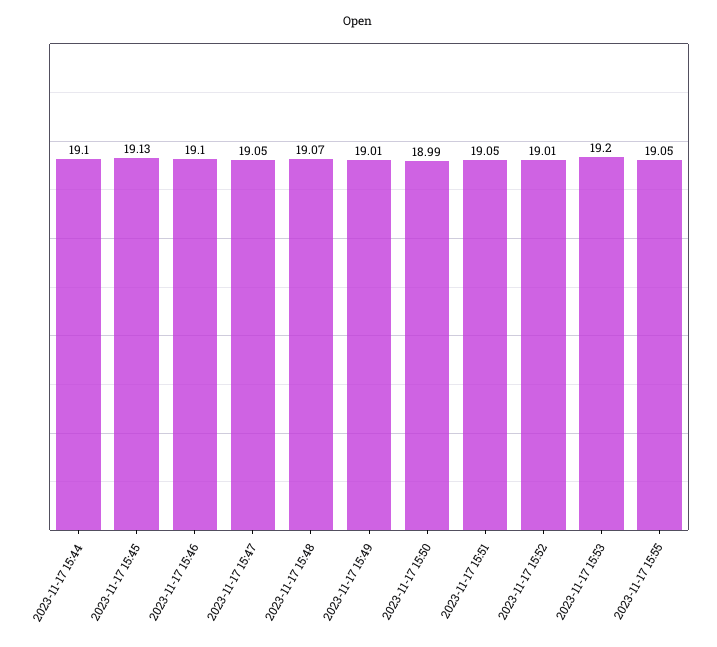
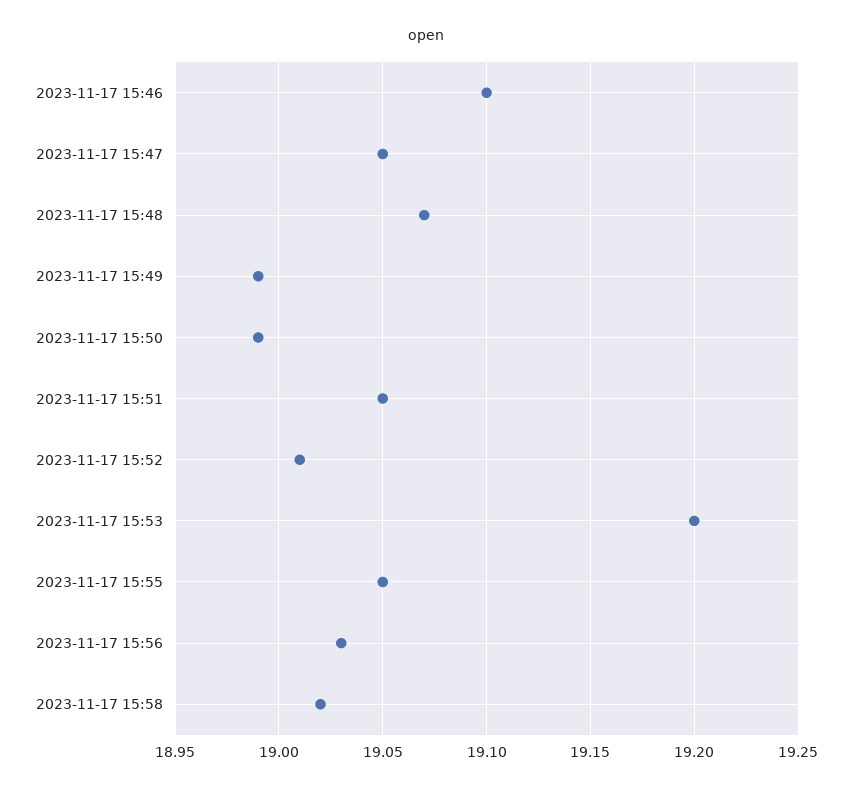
2023-11-17 15:44: 19.1 -> none
2023-11-17 15:45: 19.13 -> none
2023-11-17 15:49: 19.01 -> 18.99
2023-11-17 15:56: none -> 19.03
2023-11-17 15:58: none -> 19.02

